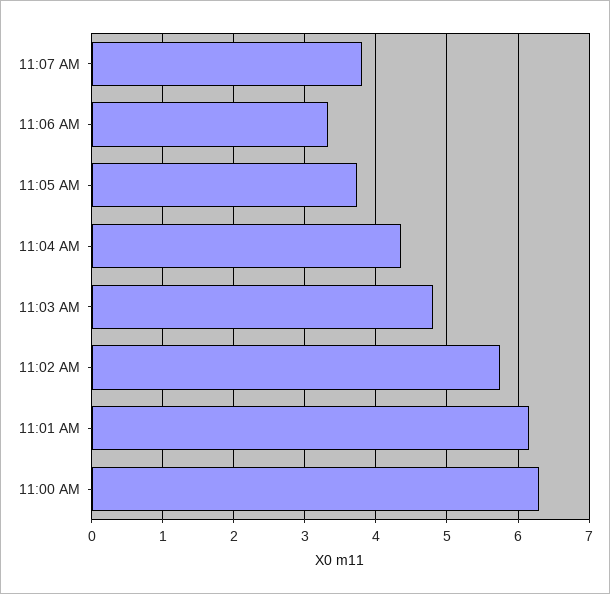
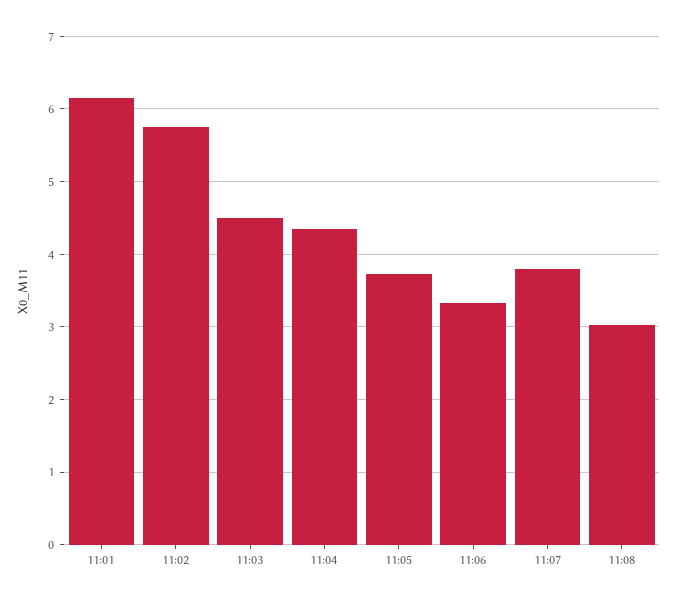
11:03 AM: 4.8 -> 4.5
11:00 AM: 6.3 -> none
11:08: none -> 3

